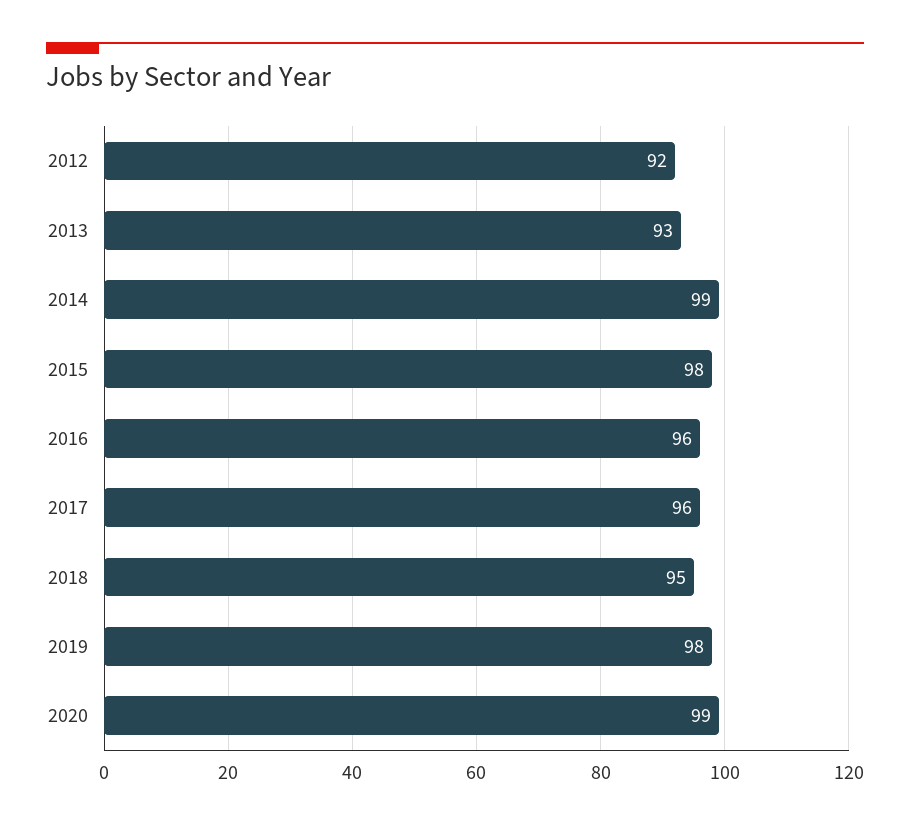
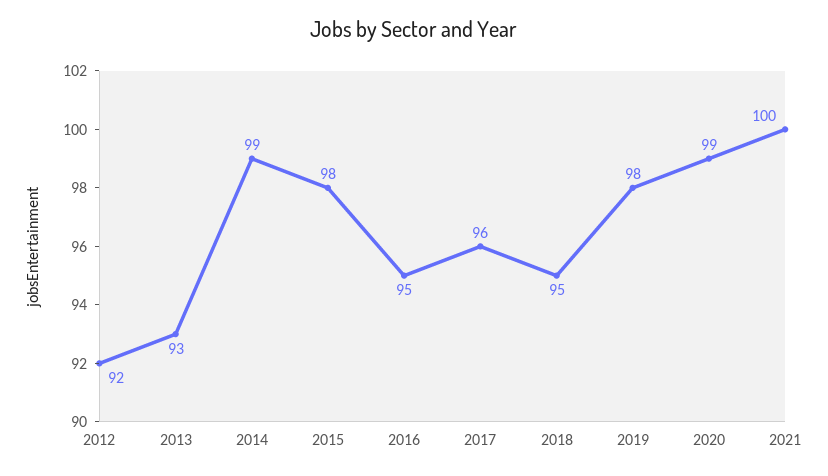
2016: 96 -> 95
2021: none -> 100

